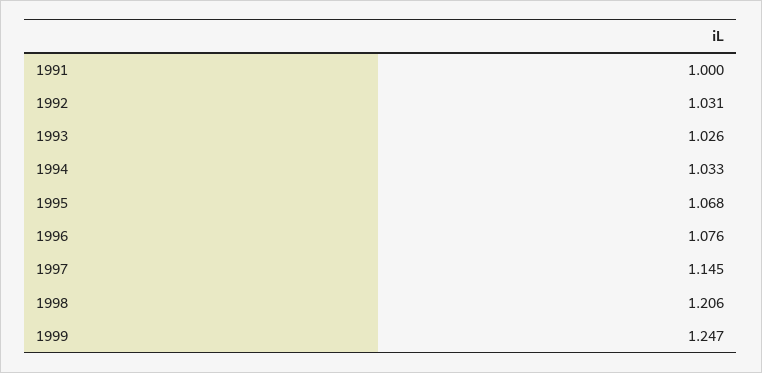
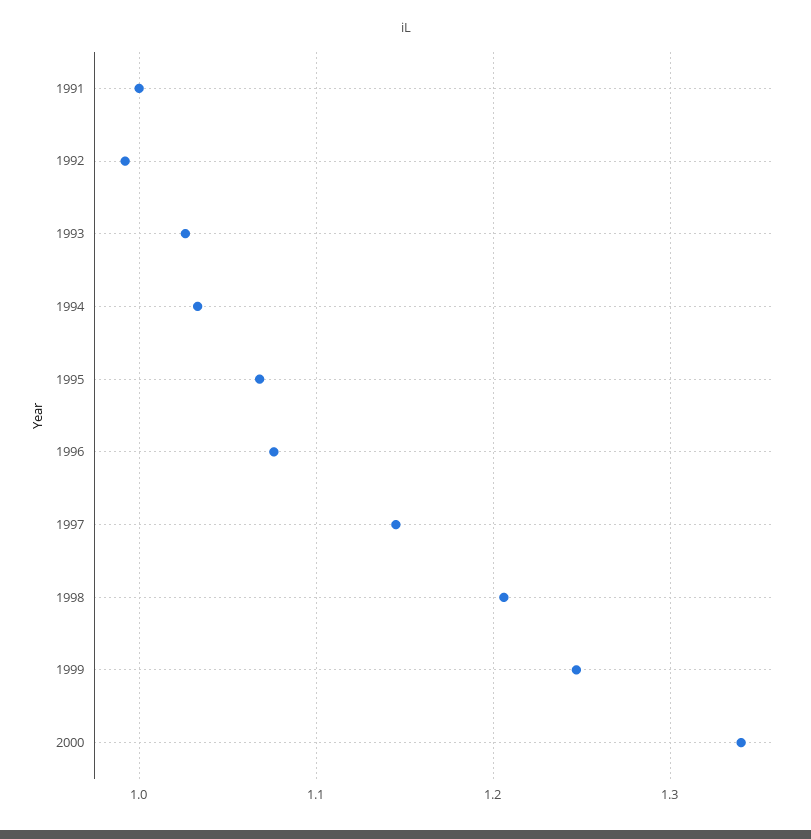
1992: 1.031 -> 0.99
2000: none -> 1.34

